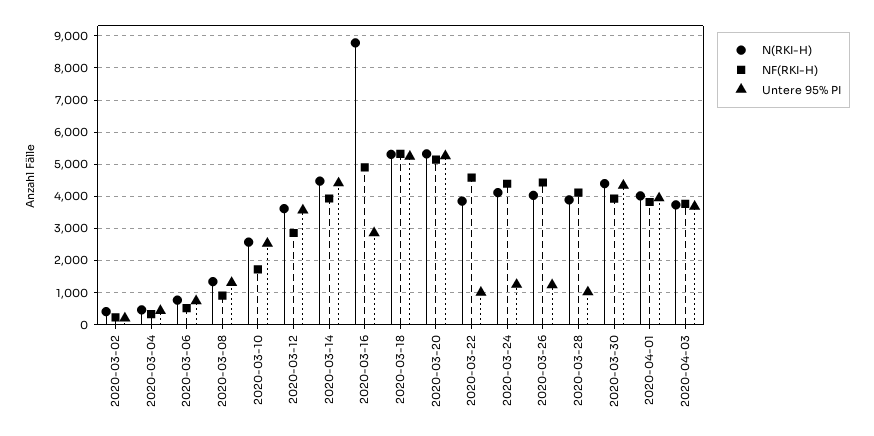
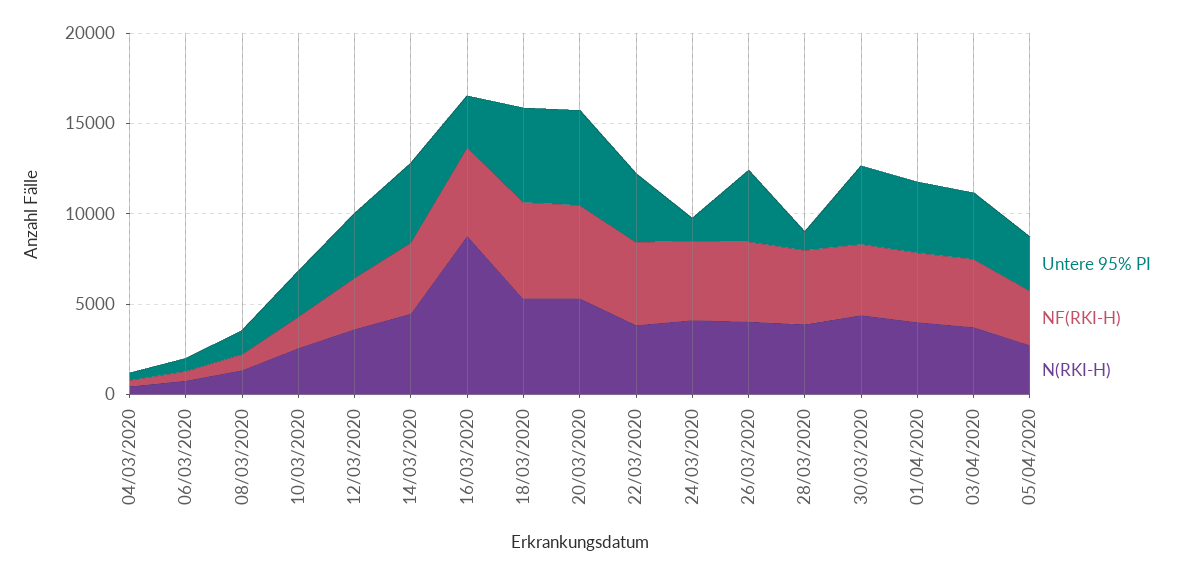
N(RKI-H), 2020-03-02: 400 -> none
NF(RKI-H), 2020-03-02: 200 -> none
Untere 95% PI, 2020-03-02: 200 -> none
Untere 95% PI, 2020-03-22: 1000 -> 4000
Untere 95% PI, 2020-03-26: 1200 -> 4000
Untere 95% PI, 05/04/2020: none -> 3000
NF(RKI-H), 05/04/2020: none -> 3000
N(RKI-H), 05/04/2020: none -> 3000

